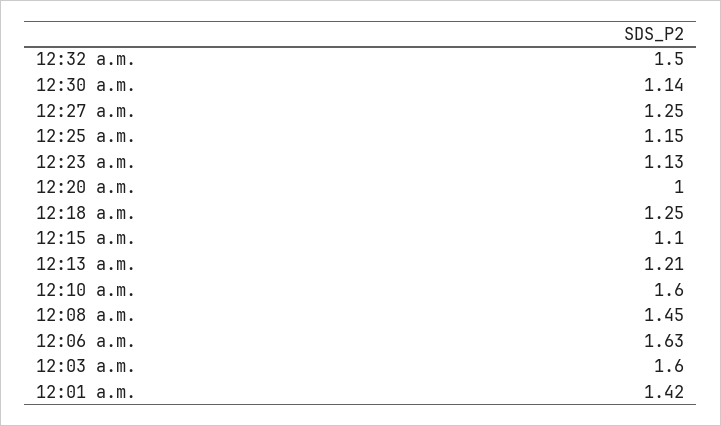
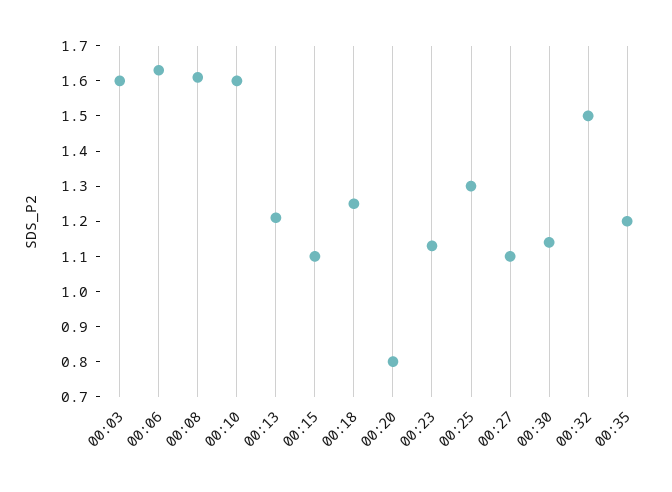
12:27 a.m.: 1.25 -> 1.1
12:25 a.m.: 1.15 -> 1.3
12:20 a.m.: 1 -> 0.8
12:08 a.m.: 1.45 -> 1.6
12:01 a.m.: 1.42 -> none
00:35: none -> 1.2

